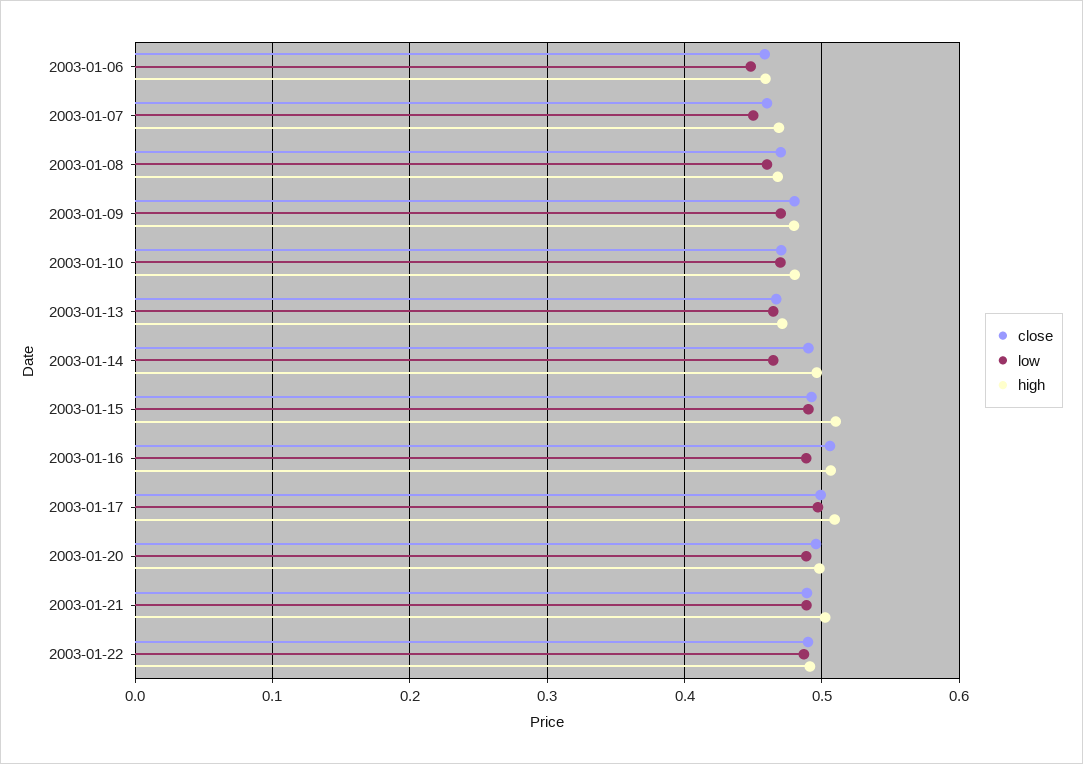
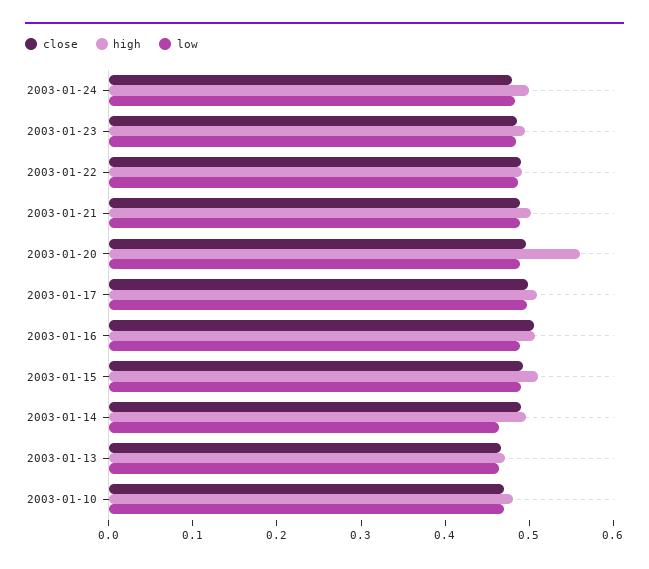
close, 2003-01-06: 0.46 -> none
low, 2003-01-06: 0.45 -> none
high, 2003-01-06: 0.46 -> none
close, 2003-01-07: 0.46 -> none
low, 2003-01-07: 0.45 -> none
high, 2003-01-07: 0.47 -> none
close, 2003-01-08: 0.47 -> none
low, 2003-01-08: 0.46 -> none
high, 2003-01-08: 0.47 -> none
close, 2003-01-09: 0.48 -> none
low, 2003-01-09: 0.47 -> none
high, 2003-01-09: 0.48 -> none
high, 2003-01-20: 0.5 -> 0.56
close, 2003-01-24: none -> 0.48
high, 2003-01-24: none -> 0.5
low, 2003-01-24: none -> 0.48
close, 2003-01-23: none -> 0.48
high, 2003-01-23: none -> 0.5
low, 2003-01-23: none -> 0.48

